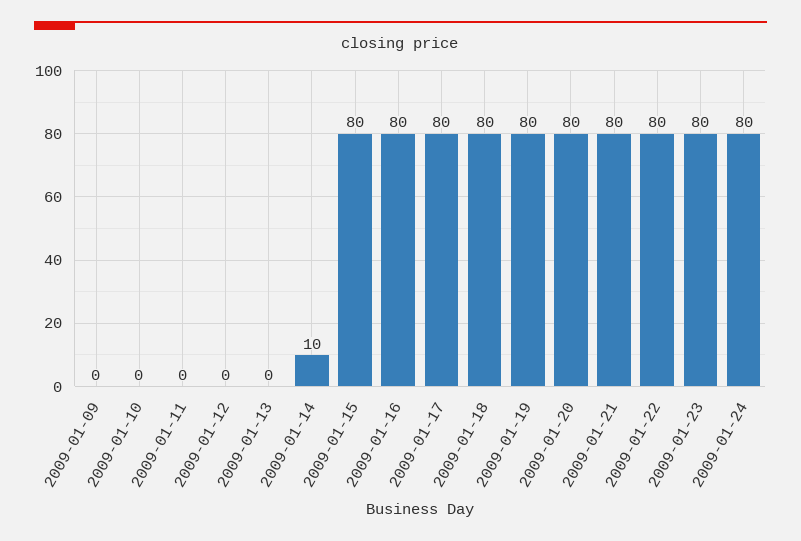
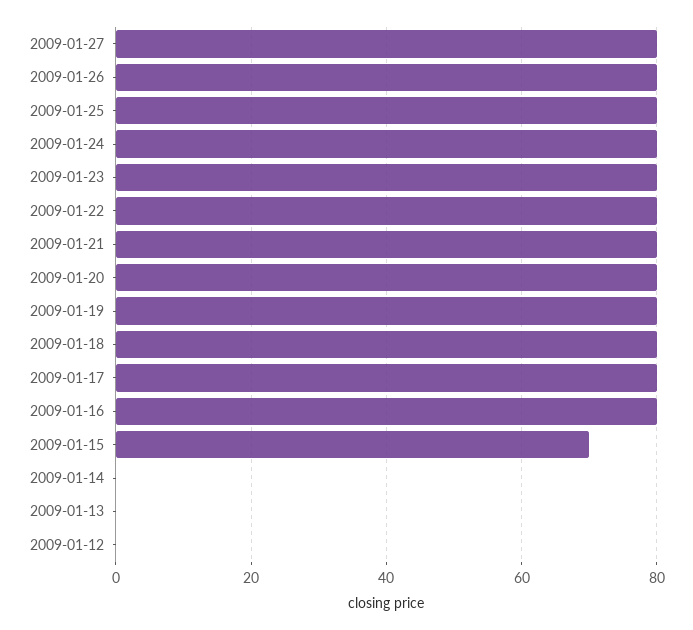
2009-01-09: 0 -> none
2009-01-10: 0 -> none
2009-01-11: 0 -> none
2009-01-14: 10 -> 0
2009-01-15: 80 -> 70
2009-01-27: none -> 80
2009-01-26: none -> 80
2009-01-25: none -> 80

